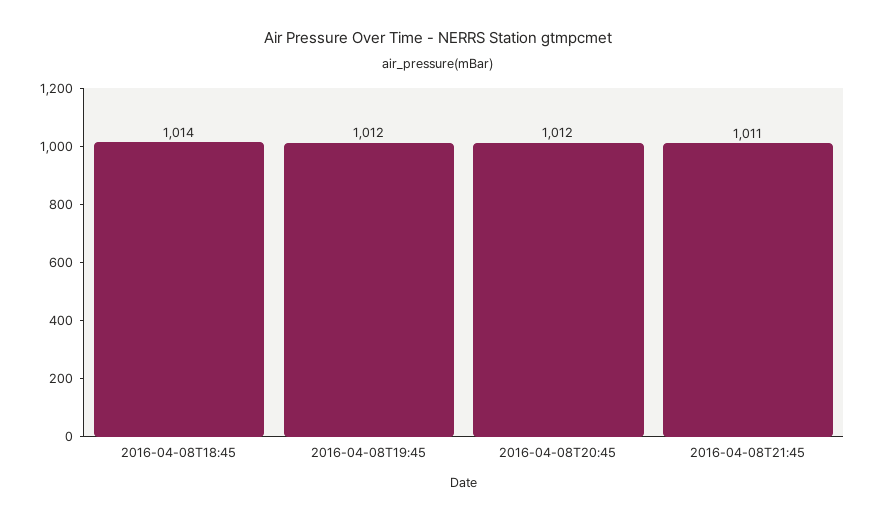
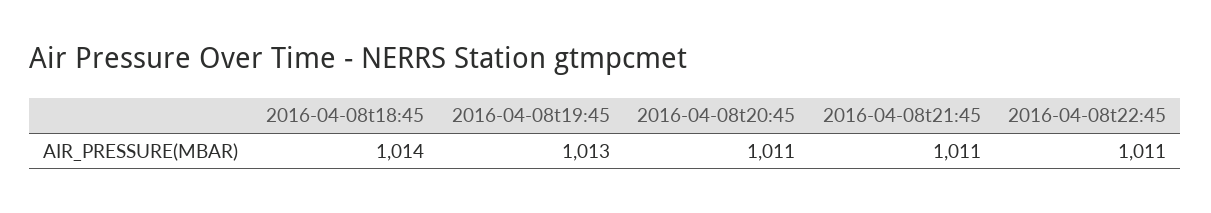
2016-04-08T19:45: 1012 -> 1013
2016-04-08T20:45: 1012 -> 1011
2016-04-08t22:45: none -> 1011

